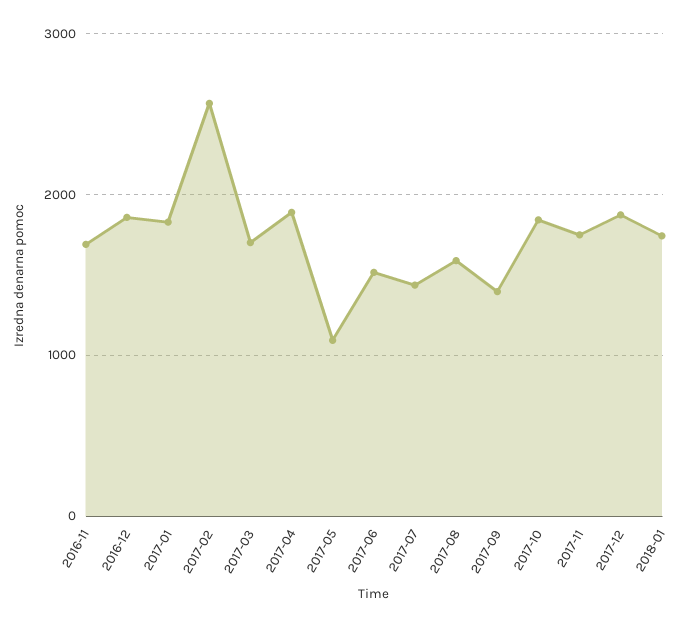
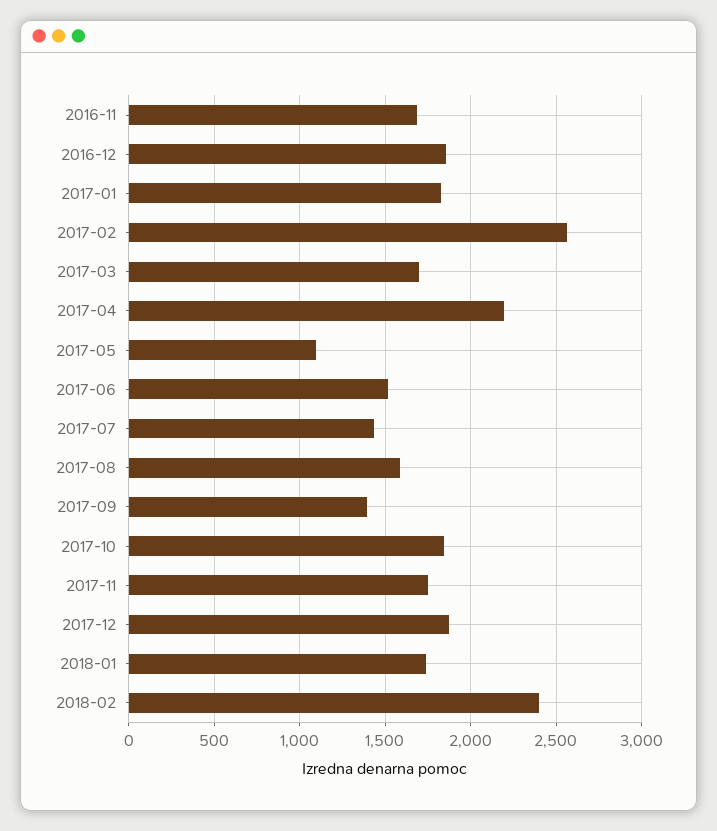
2017-04: 1900 -> 2200
2018-02: none -> 2400

